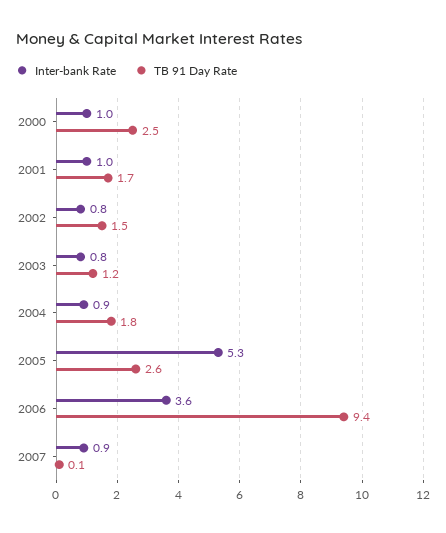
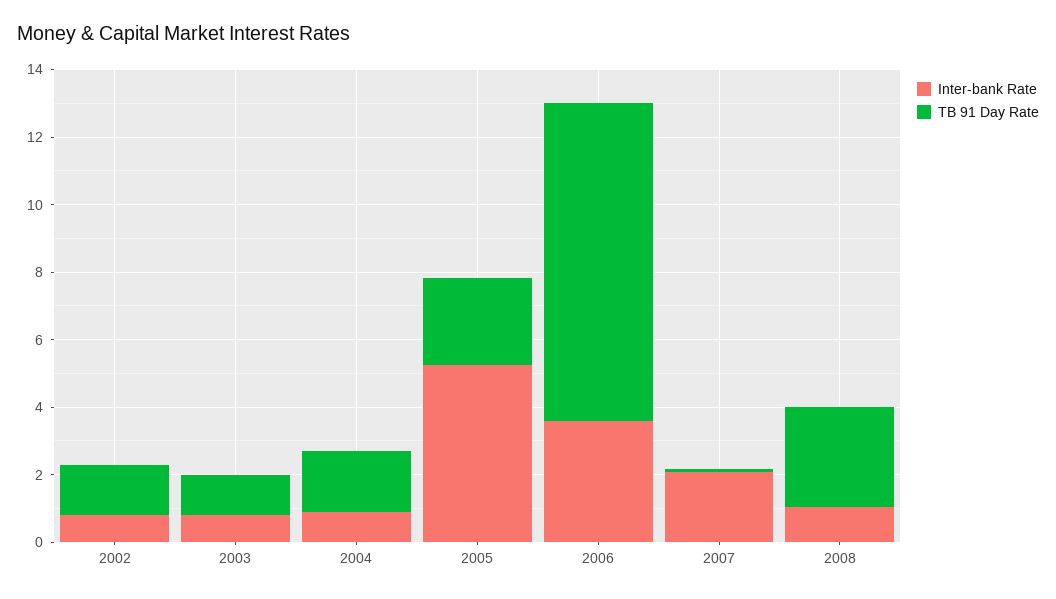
Inter-bank Rate, 2000: 1 -> none
TB 91 Day Rate, 2000: 2.5 -> none
Inter-bank Rate, 2001: 1 -> none
TB 91 Day Rate, 2001: 1.7 -> none
Inter-bank Rate, 2007: 0.9 -> 2
Inter-bank Rate, 2008: none -> 1
TB 91 Day Rate, 2008: none -> 3

